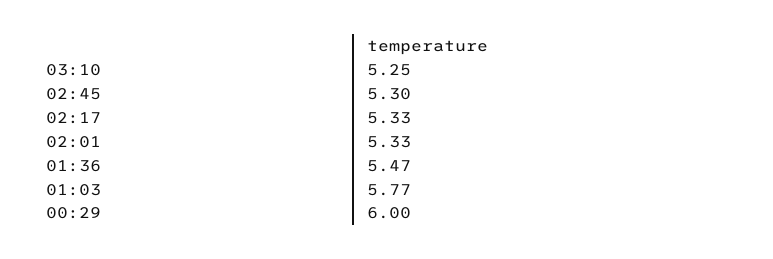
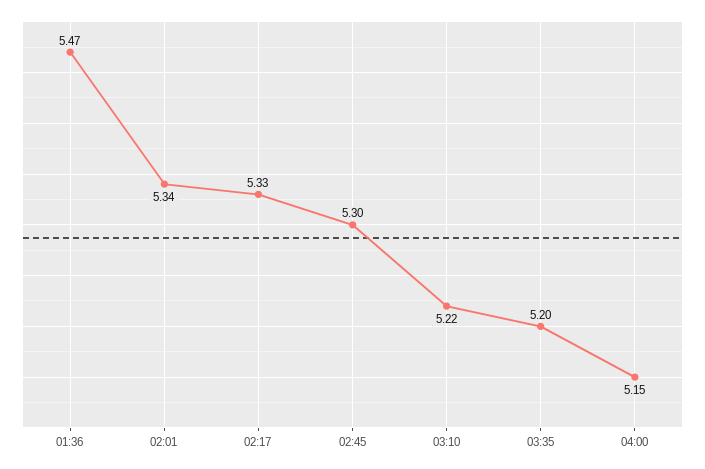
03:10: 5.25 -> 5.22
02:01: 5.33 -> 5.34
01:03: 5.77 -> none
00:29: 6 -> none
03:35: none -> 5.2
04:00: none -> 5.15

